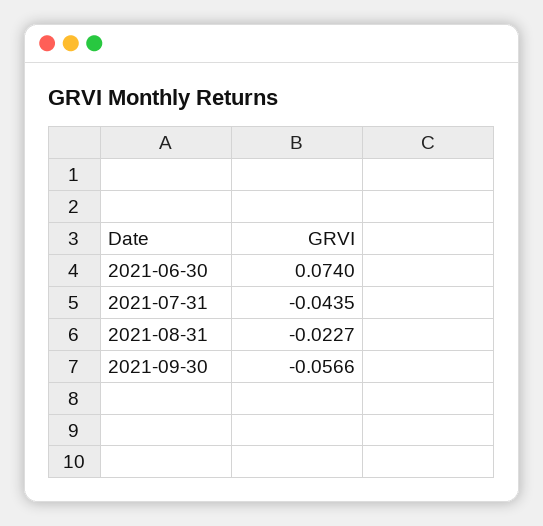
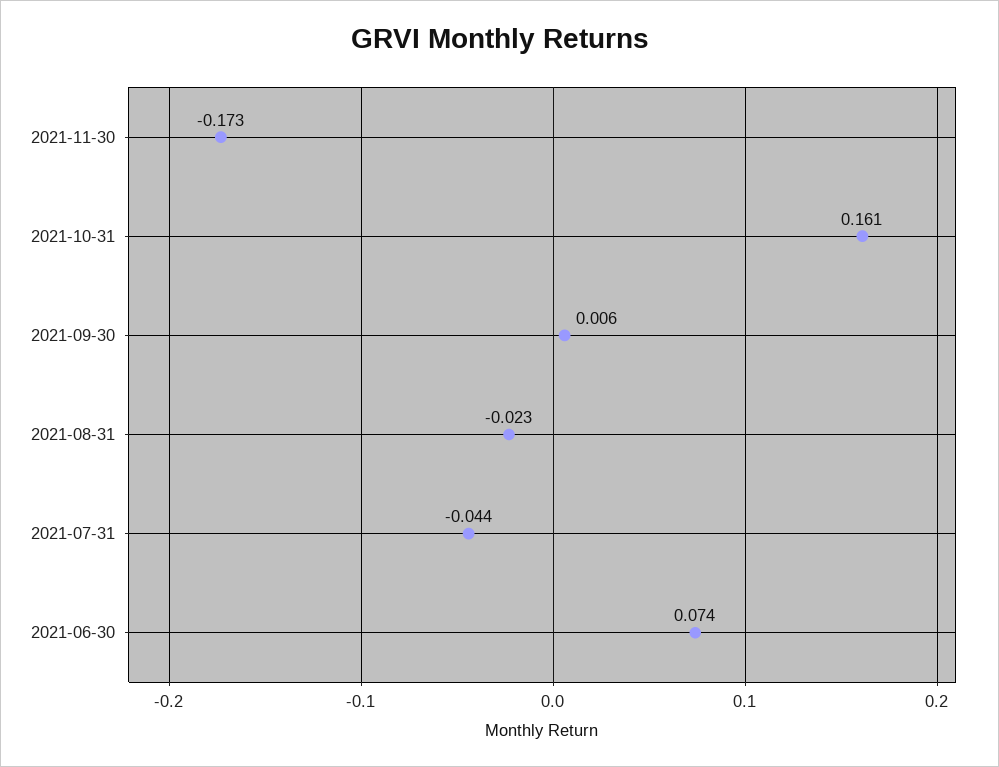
2021-09-30: -0.0566 -> 0.006
2021-11-30: none -> -0.173
2021-10-31: none -> 0.161

